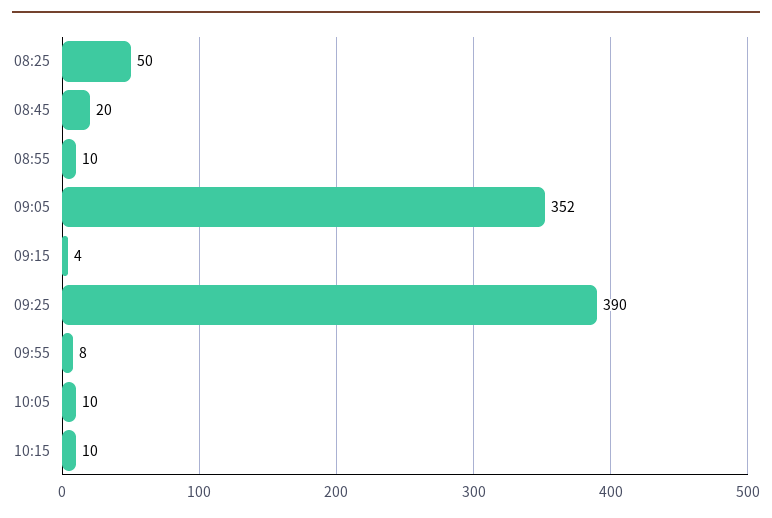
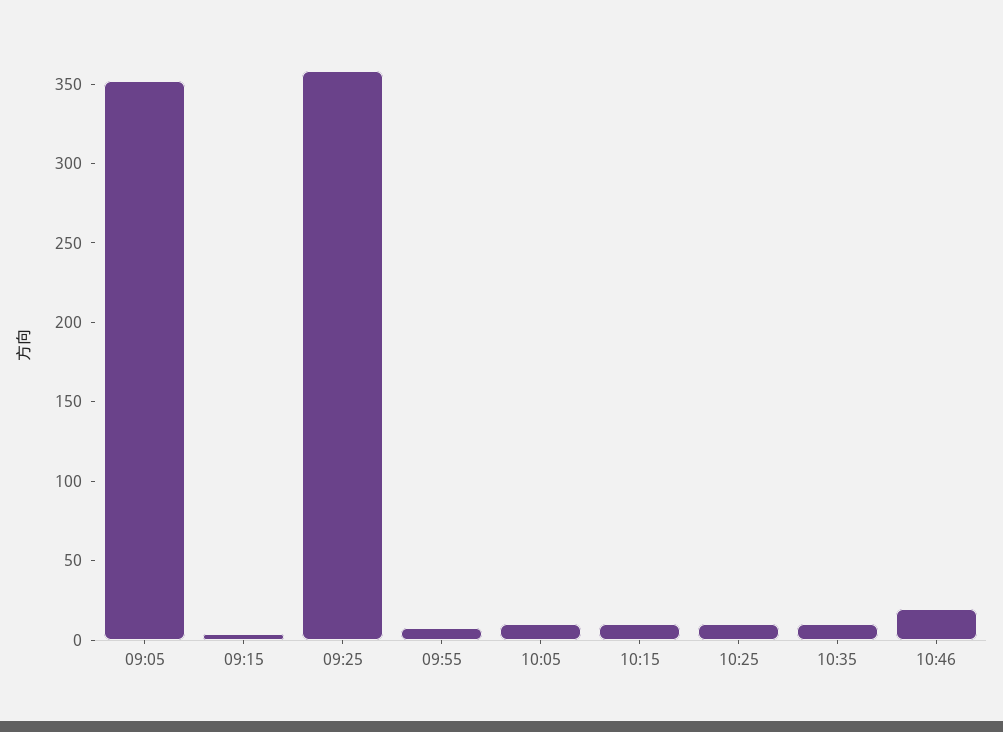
08:25: 50 -> none
08:45: 20 -> none
08:55: 10 -> none
09:25: 390 -> 360
10:25: none -> 10
10:35: none -> 10
10:46: none -> 20

